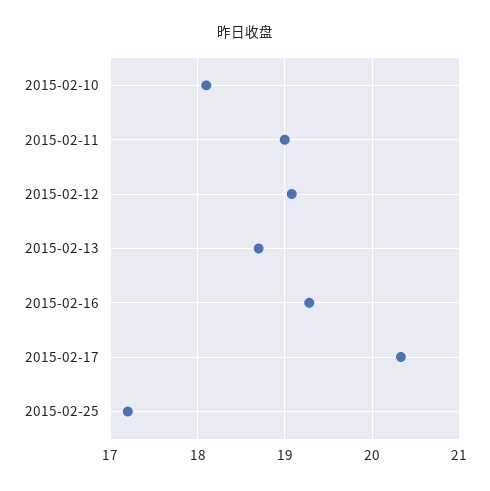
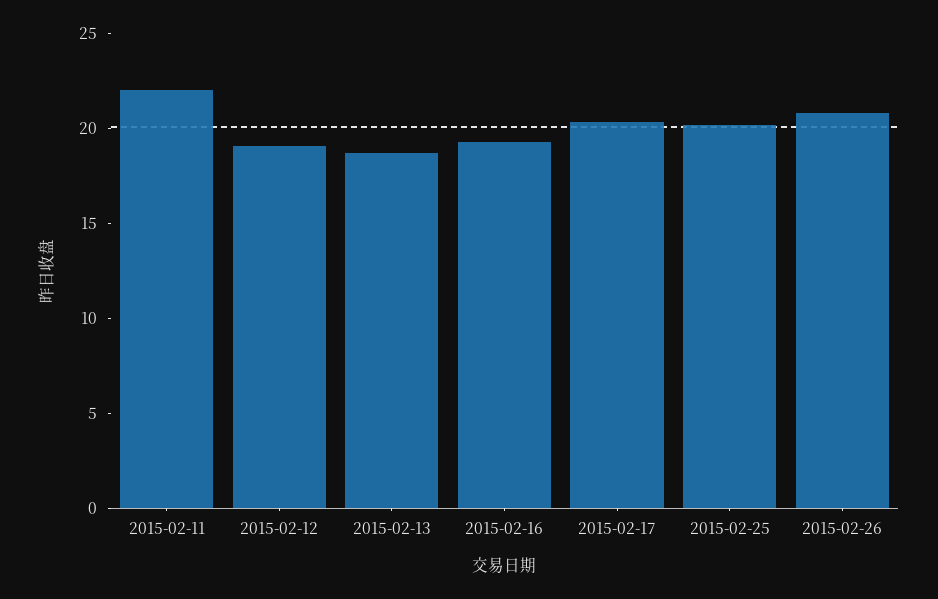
2015-02-10: 18.1 -> none
2015-02-11: 19 -> 22
2015-02-25: 17.2 -> 20
2015-02-26: none -> 21

